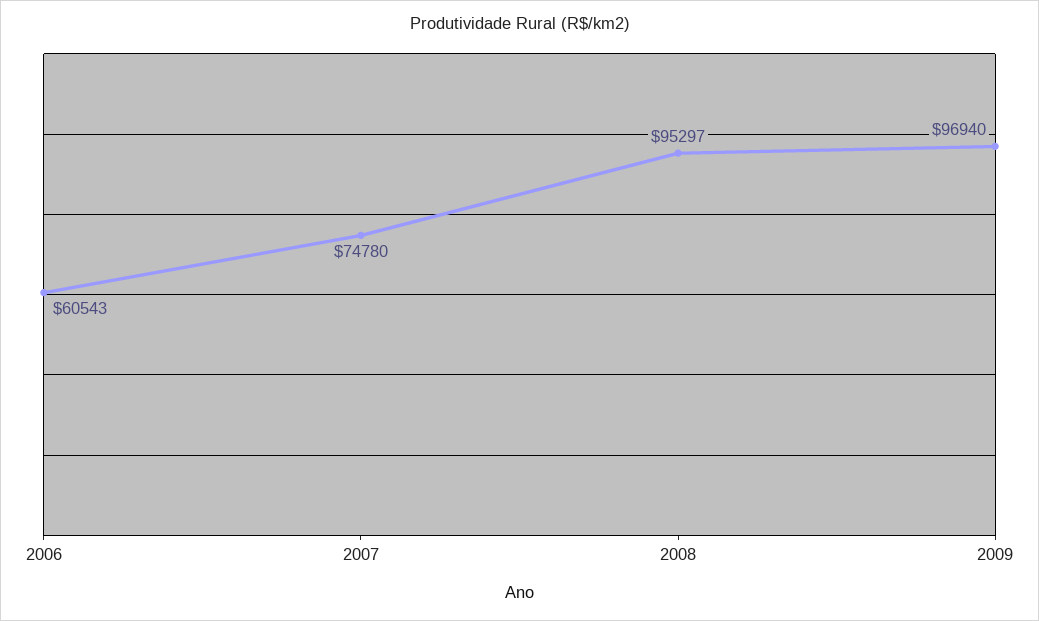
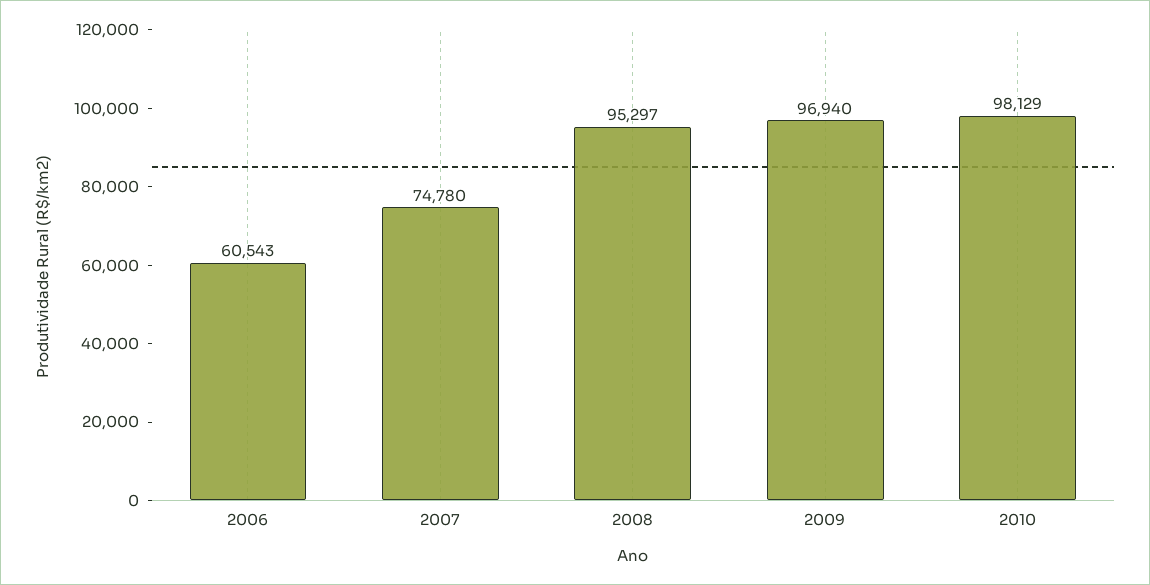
2010: none -> 98129

